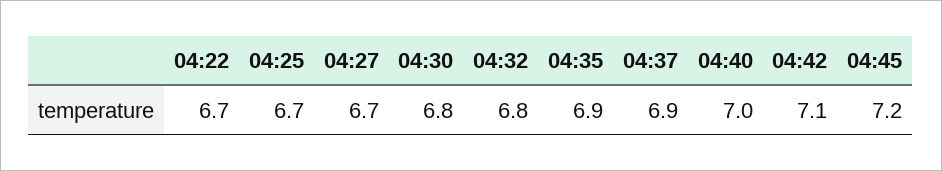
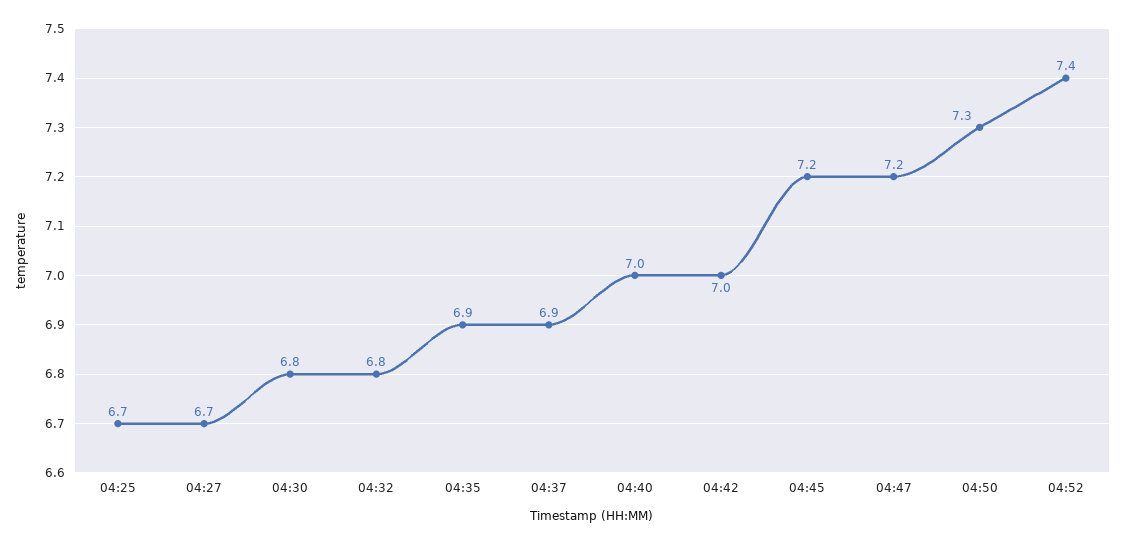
04:22: 6.7 -> none
04:42: 7.1 -> 7
04:47: none -> 7.2
04:50: none -> 7.3
04:52: none -> 7.4

